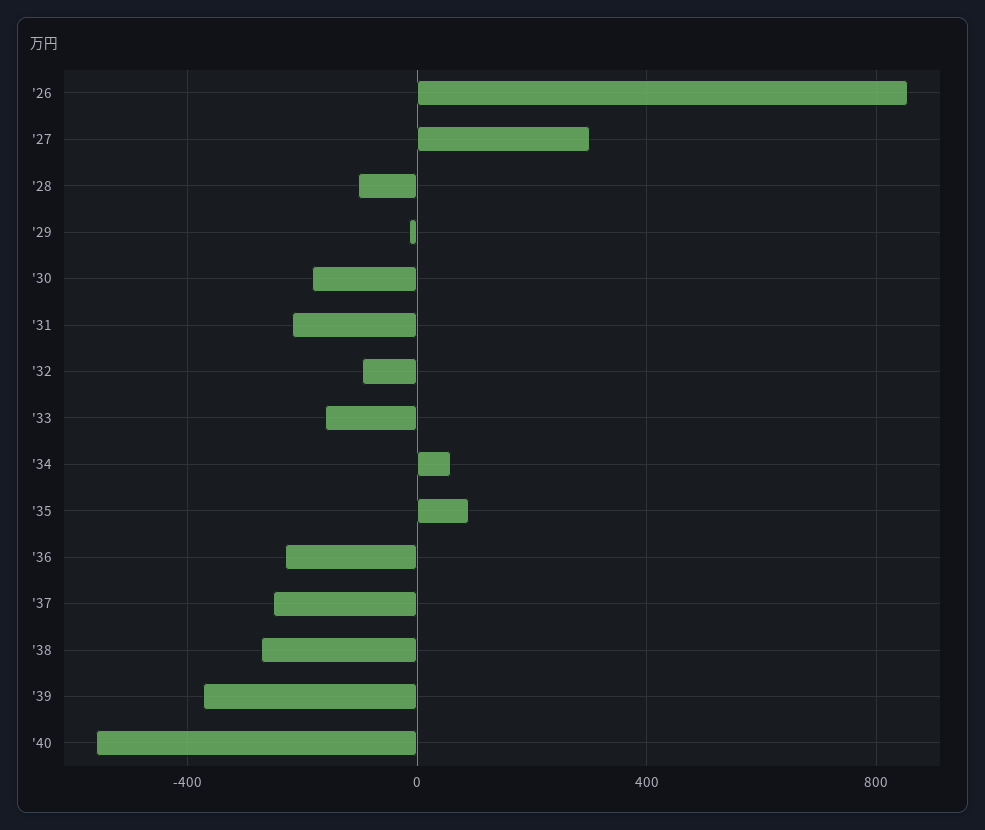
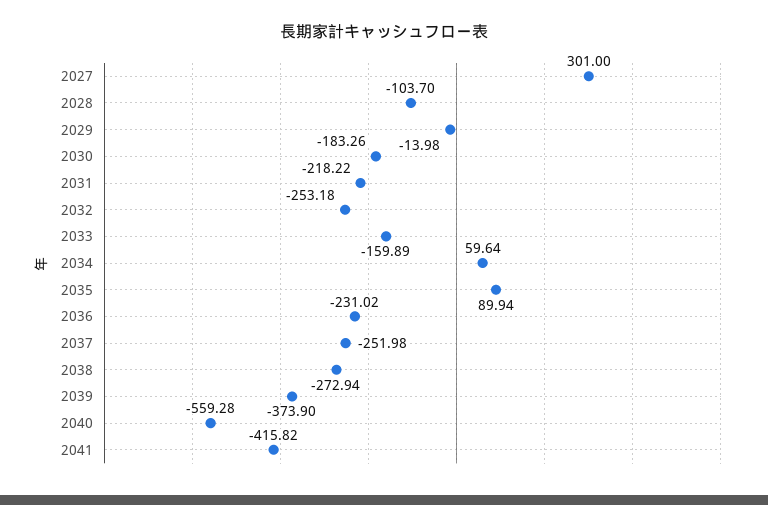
'26: 850 -> none
'32: -100 -> -253.18
2041: none -> -415.82

